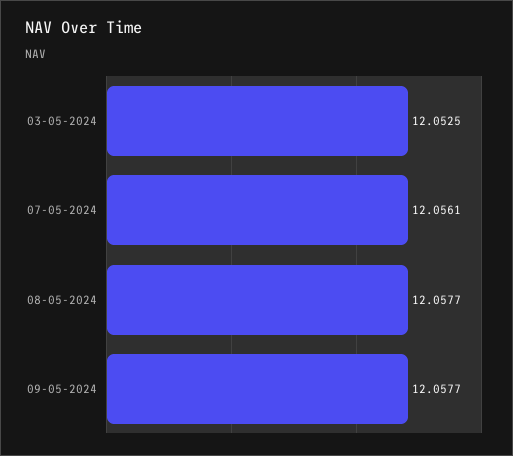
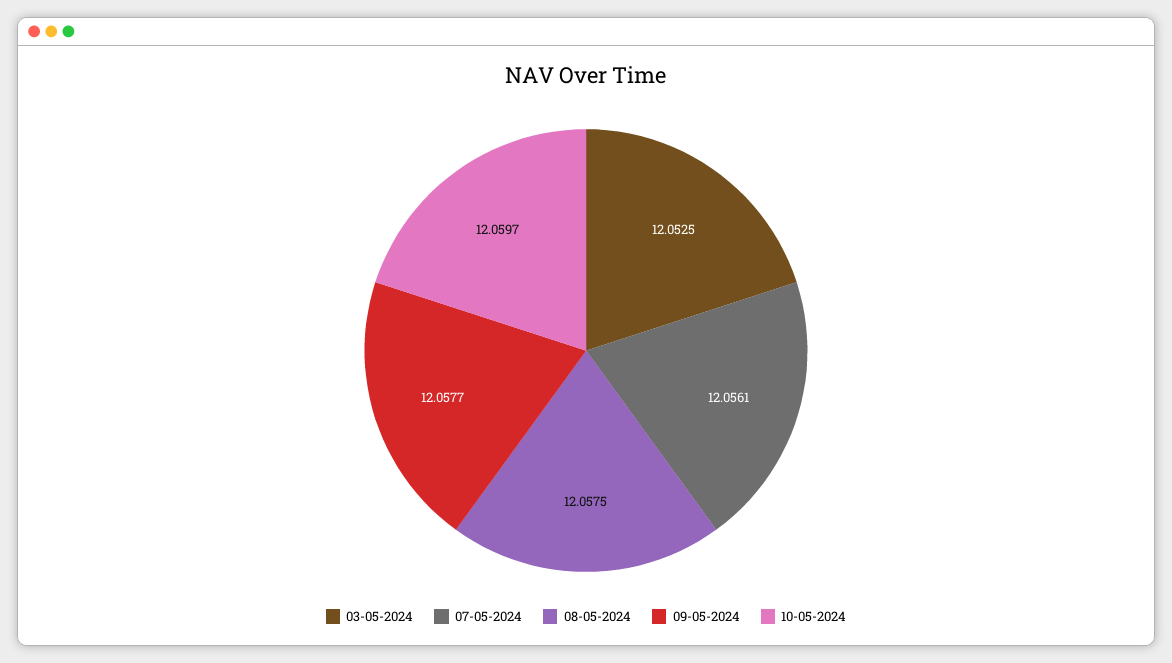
08-05-2024: 12.0577 -> 12.0575
10-05-2024: none -> 12.0597

